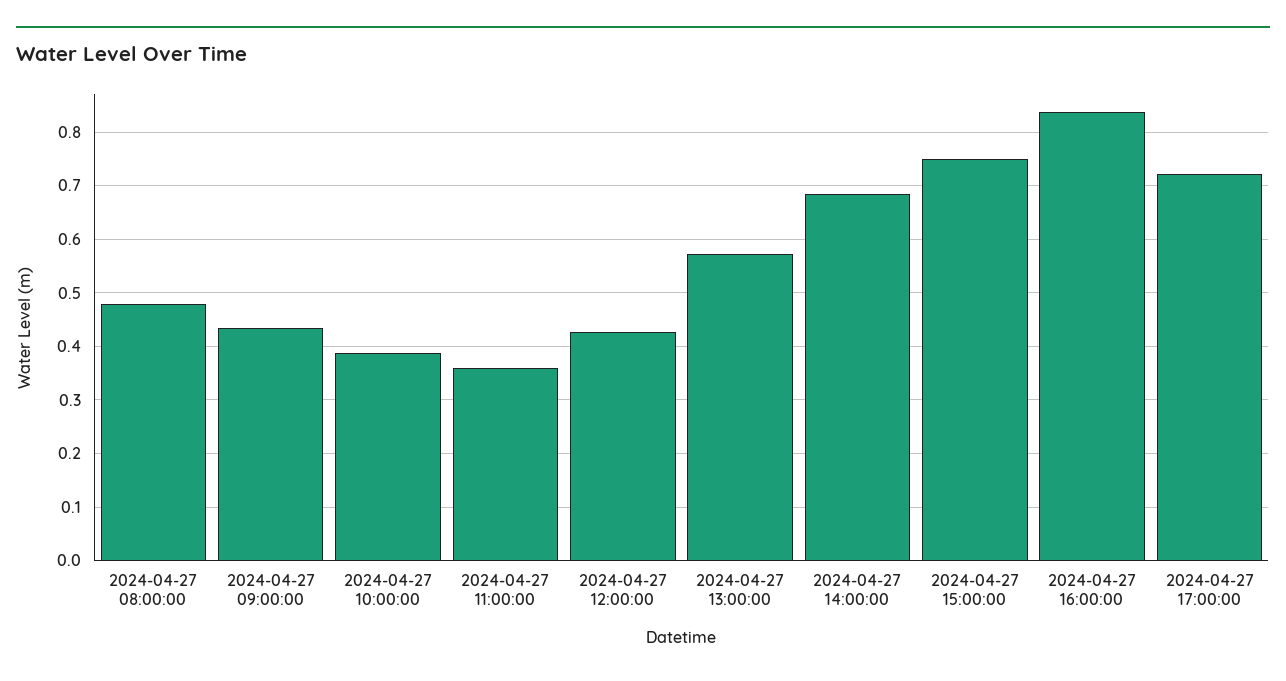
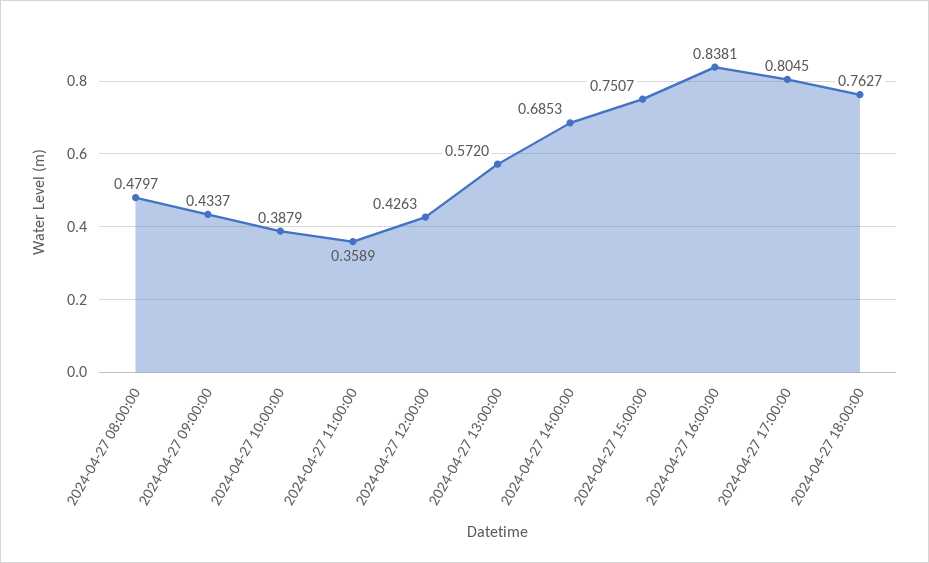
2024-04-27 17:00:00: 0.72 -> 0.8045
2024-04-27 18:00:00: none -> 0.7627

